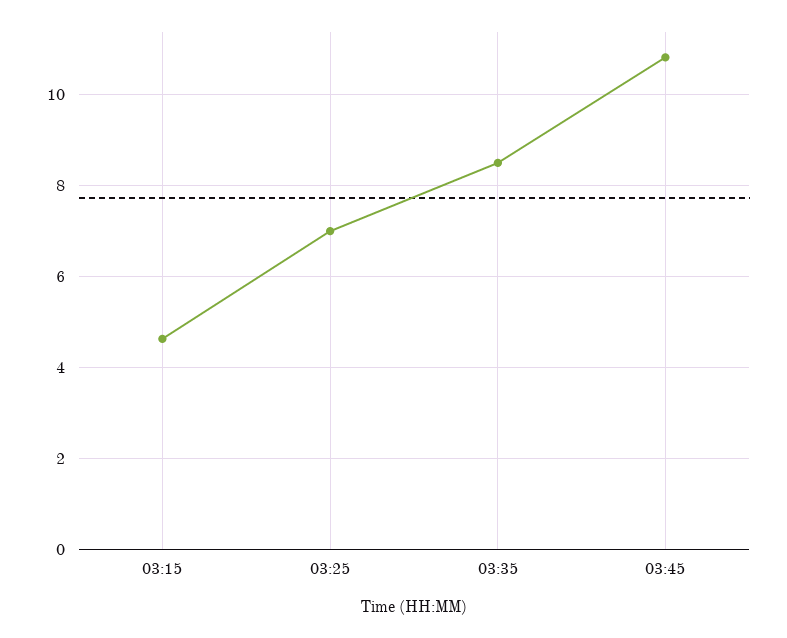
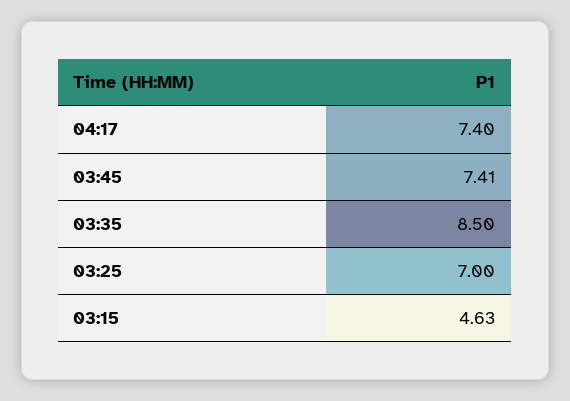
03:45: 10.8 -> 7.41
04:17: none -> 7.4

